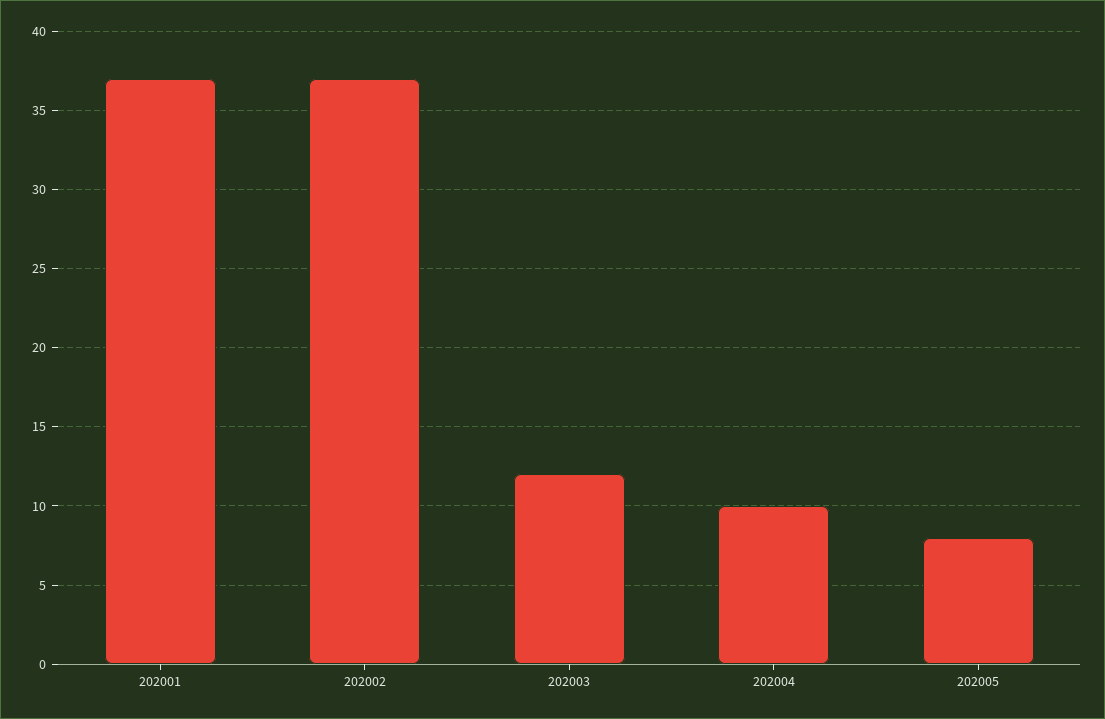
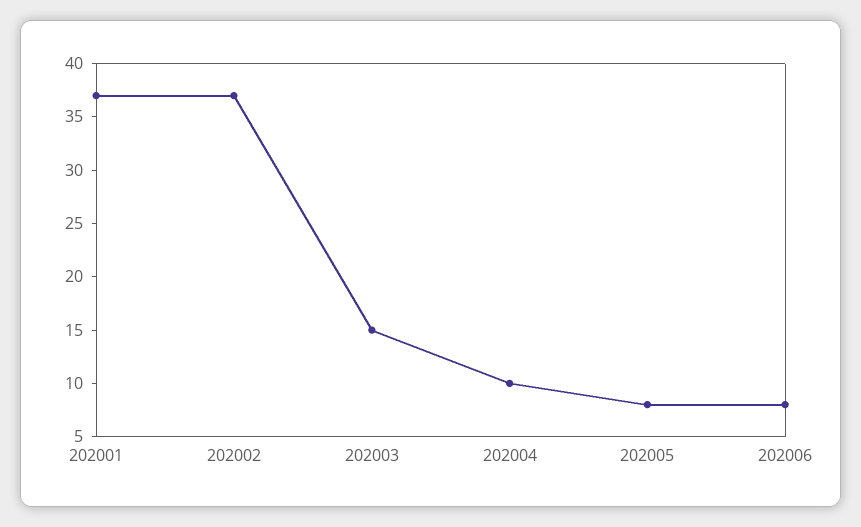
202003: 12 -> 15
202006: none -> 8

